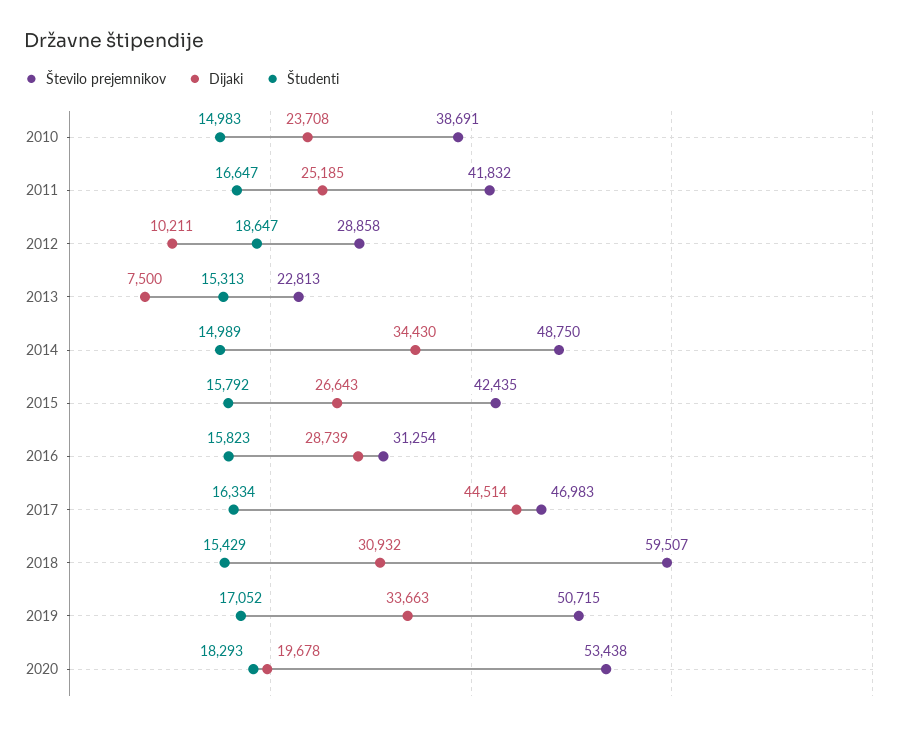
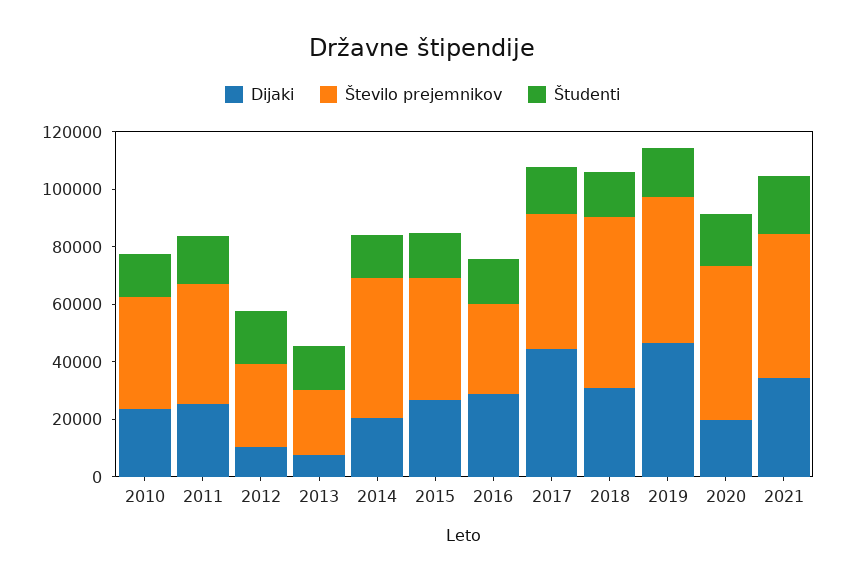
Dijaki, 2014: 34430 -> 20000
Dijaki, 2019: 33663 -> 45000
Dijaki, 2021: none -> 35000
Število prejemnikov, 2021: none -> 50000
Študenti, 2021: none -> 20000

